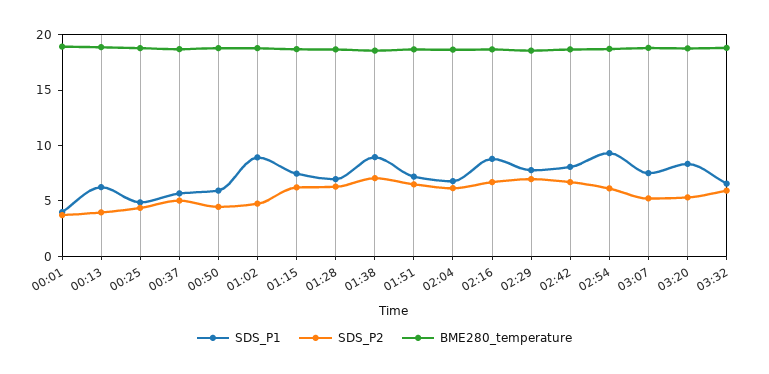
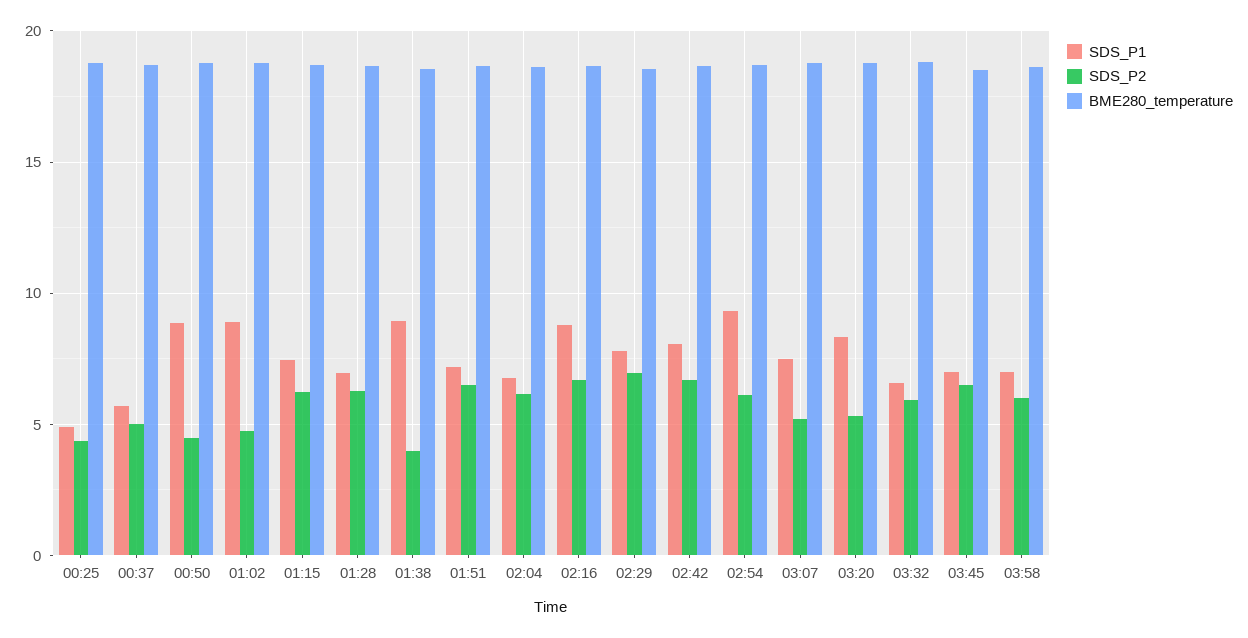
SDS_P1, 00:01: 4 -> none
SDS_P2, 00:01: 4 -> none
BME280_temperature, 00:01: 19 -> none
SDS_P1, 00:13: 6 -> none
SDS_P2, 00:13: 4 -> none
BME280_temperature, 00:13: 19 -> none
SDS_P1, 00:50: 6 -> 9
SDS_P2, 01:38: 7 -> 4
SDS_P1, 03:45: none -> 7
SDS_P2, 03:45: none -> 6.5
BME280_temperature, 03:45: none -> 18.5
SDS_P1, 03:58: none -> 7
SDS_P2, 03:58: none -> 6
BME280_temperature, 03:58: none -> 18.5

